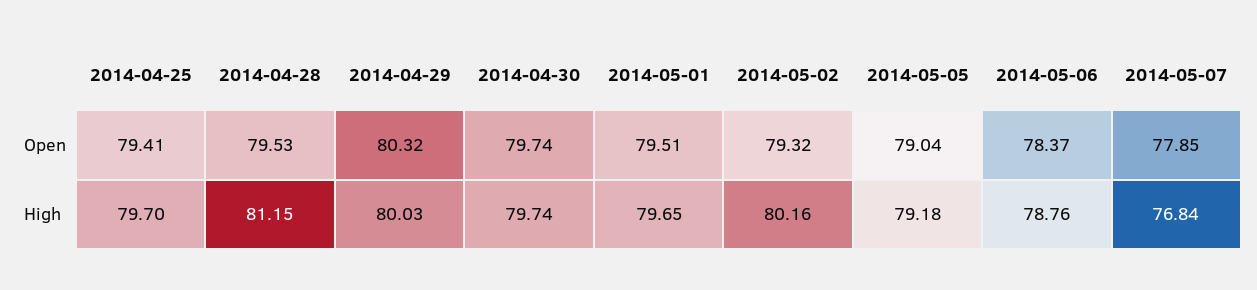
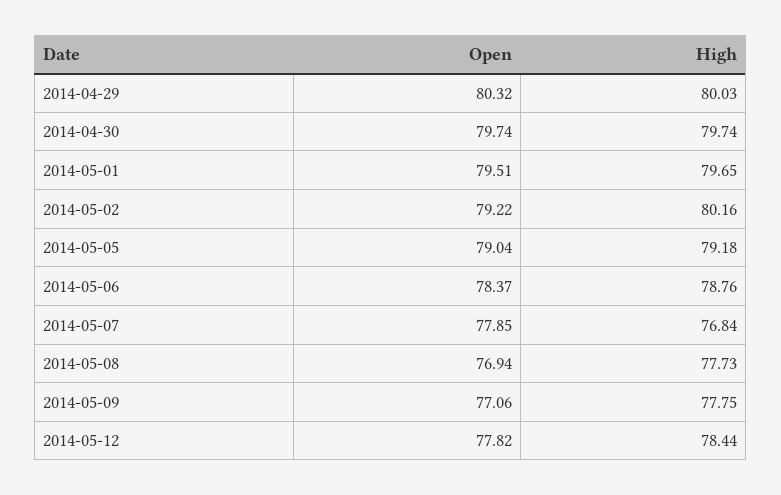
2014-04-25, Open: 79.41 -> none
2014-04-28, Open: 79.53 -> none
2014-05-02, Open: 79.32 -> 79.22
2014-04-25, High: 79.7 -> none
2014-04-28, High: 81.15 -> none
2014-05-08, Open: none -> 76.94
2014-05-08, High: none -> 77.73
2014-05-09, Open: none -> 77.06
2014-05-09, High: none -> 77.75
2014-05-12, Open: none -> 77.82
2014-05-12, High: none -> 78.44

